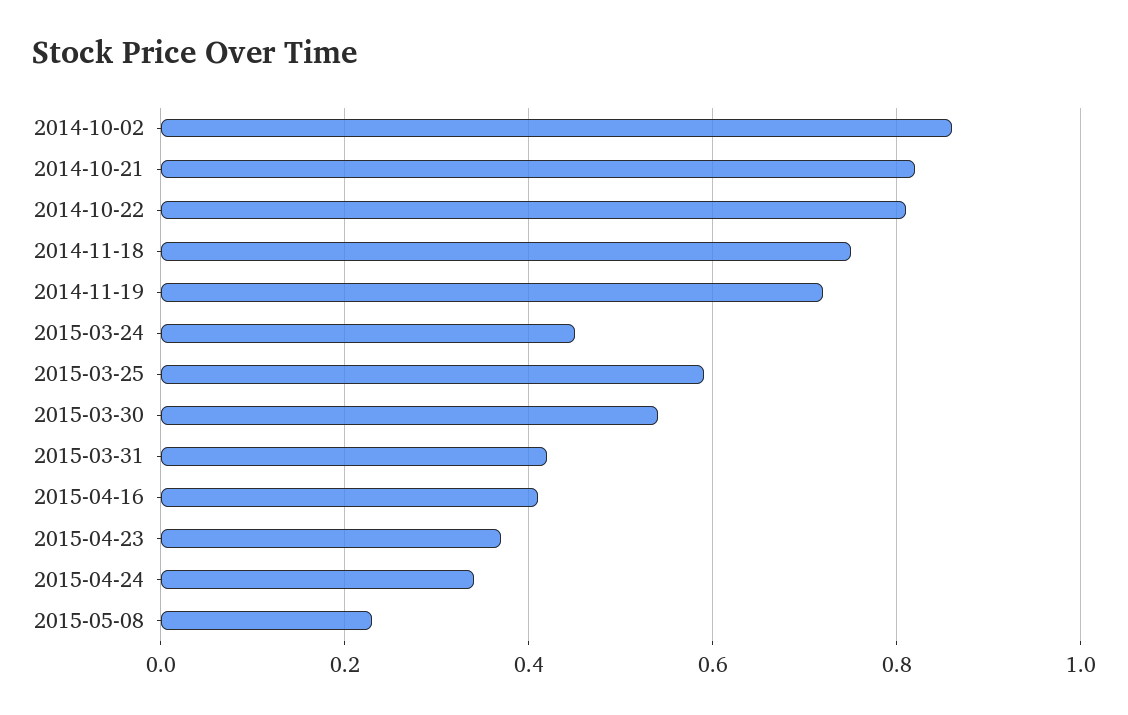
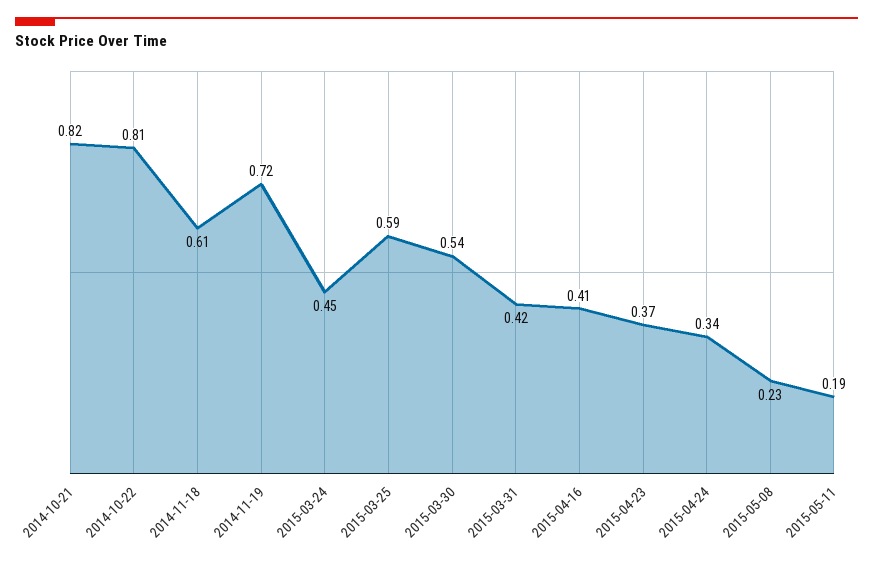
2014-10-02: 0.85 -> none
2014-11-18: 0.75 -> 0.61
2015-05-11: none -> 0.19

